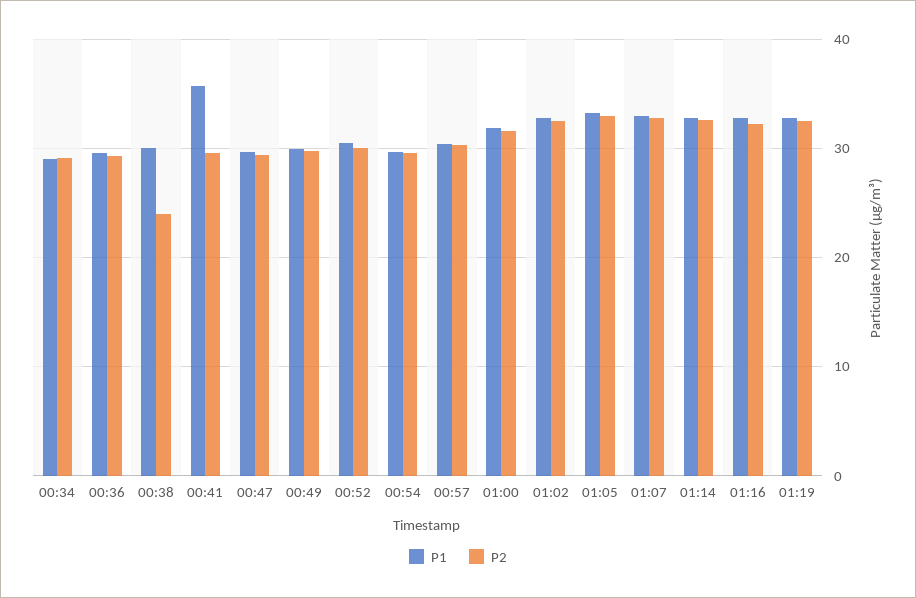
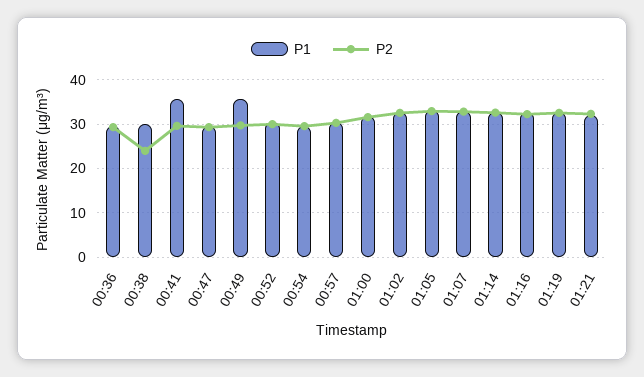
P1, 00:34: 29 -> none
P2, 00:34: 29 -> none
P1, 00:49: 30 -> 36
P1, 01:21: none -> 32
P2, 01:21: none -> 32

